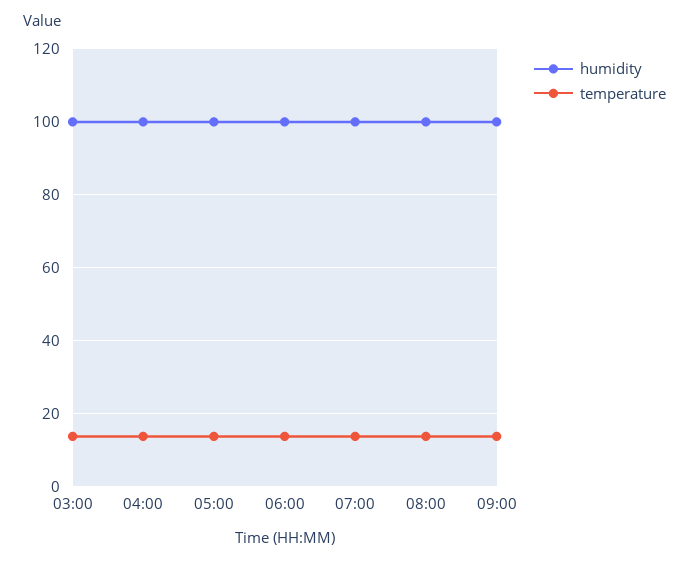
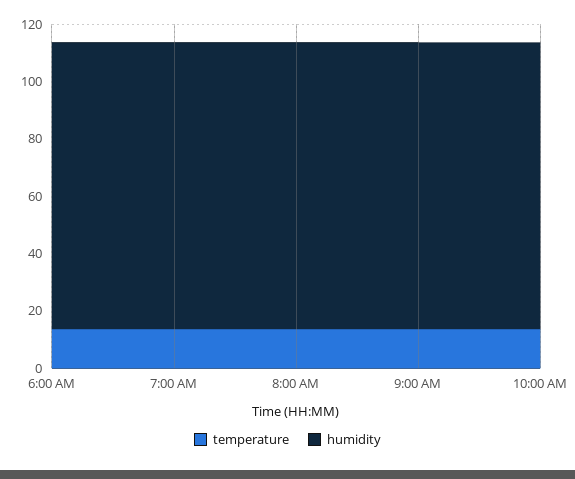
humidity, 03:00: 100 -> none
temperature, 03:00: 14 -> none
humidity, 04:00: 100 -> none
temperature, 04:00: 14 -> none
humidity, 05:00: 100 -> none
temperature, 05:00: 14 -> none
temperature, 10:00 AM: none -> 15
humidity, 10:00 AM: none -> 100

